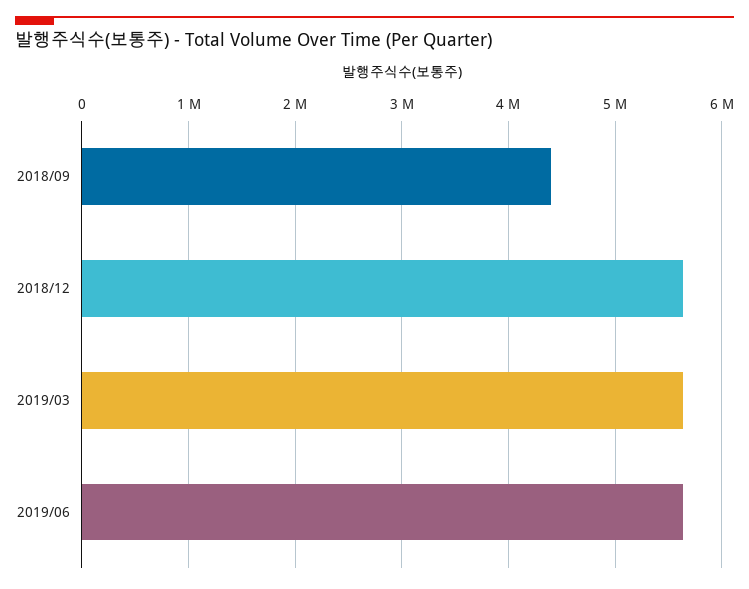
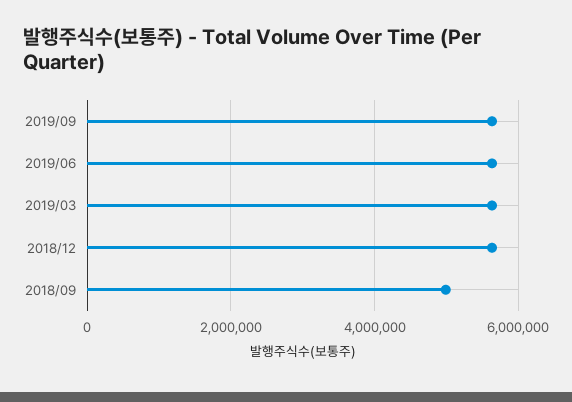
2018/09: 4400000 -> 5000000
2019/09: none -> 5600000

